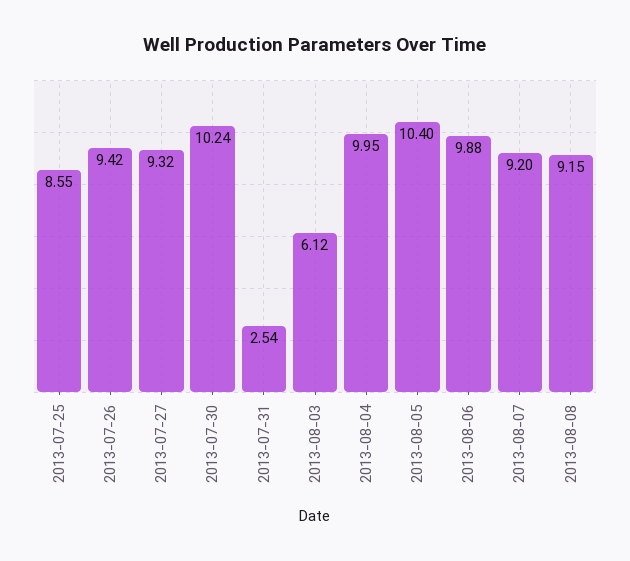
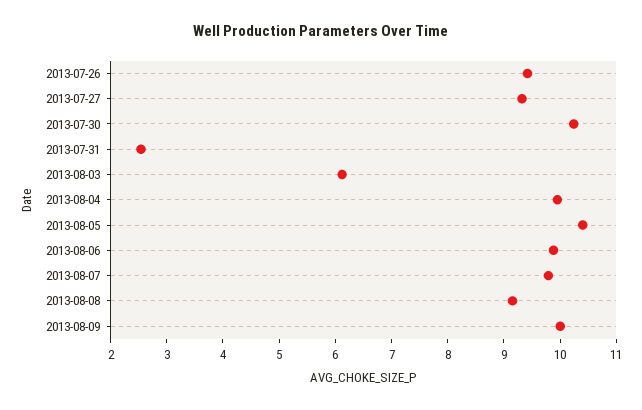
2013-07-25: 8.55 -> none
2013-08-07: 9.2 -> 9.8
2013-08-09: none -> 10

